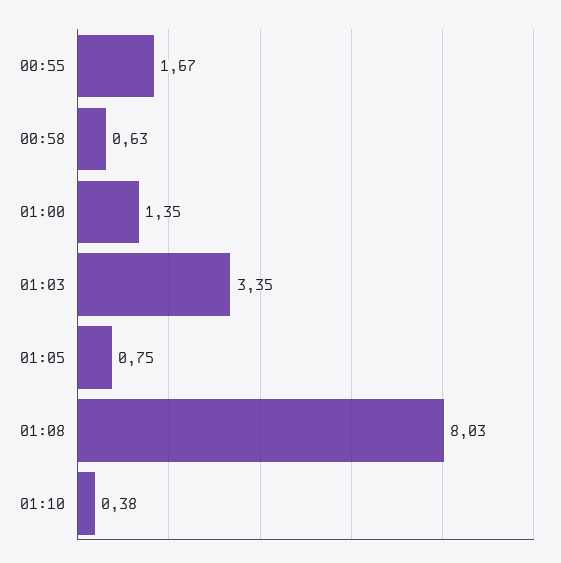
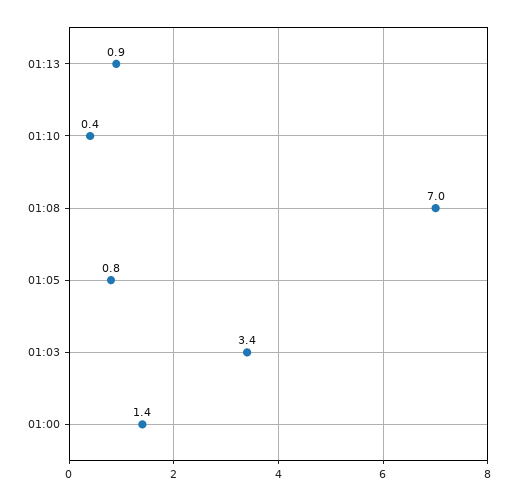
00:55: 1.67 -> none
00:58: 0.63 -> none
01:08: 8.03 -> 7
01:13: none -> 0.9

